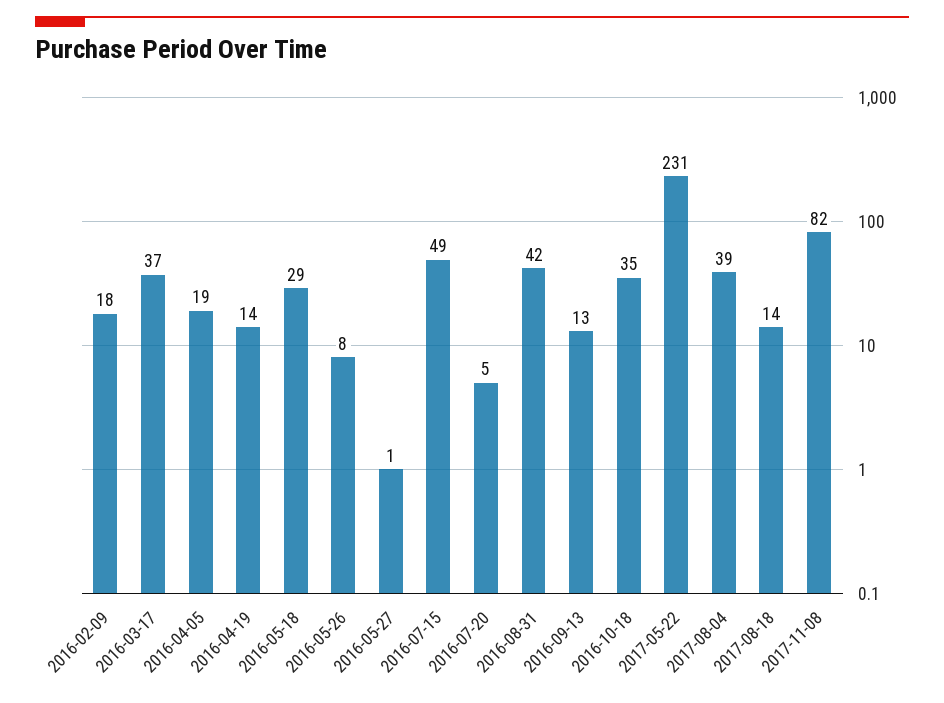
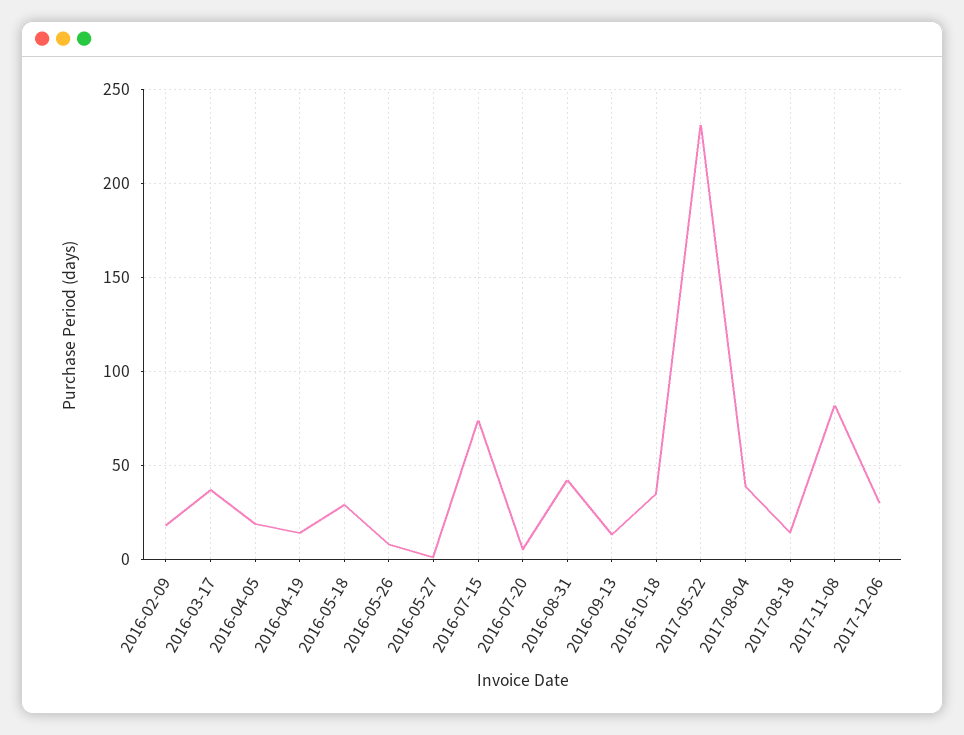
2016-07-15: 49 -> 75
2017-12-06: none -> 30

